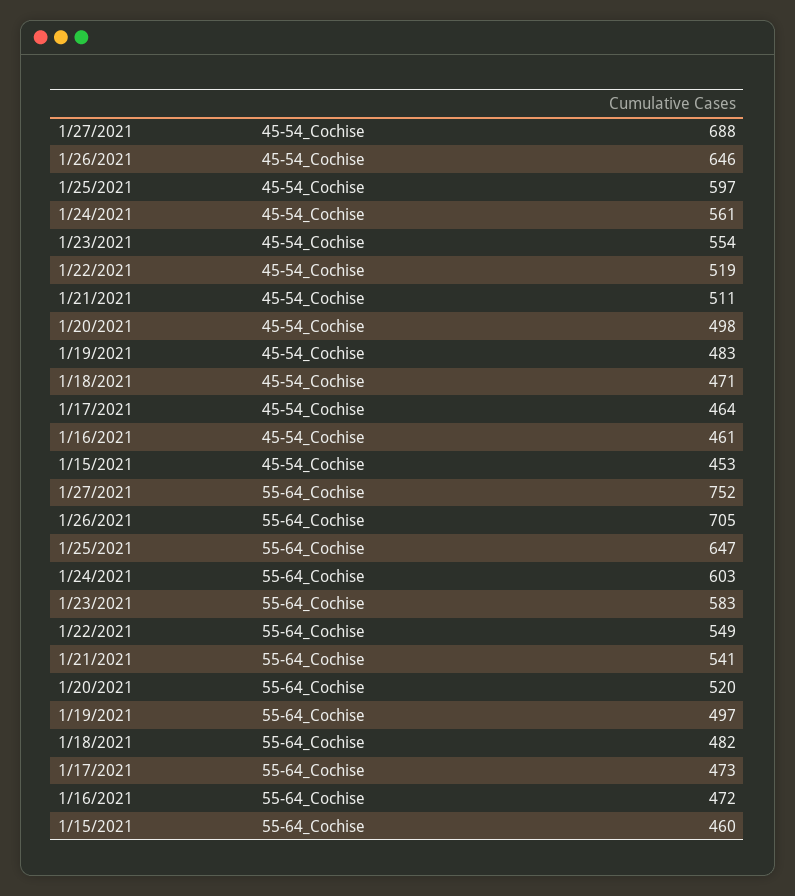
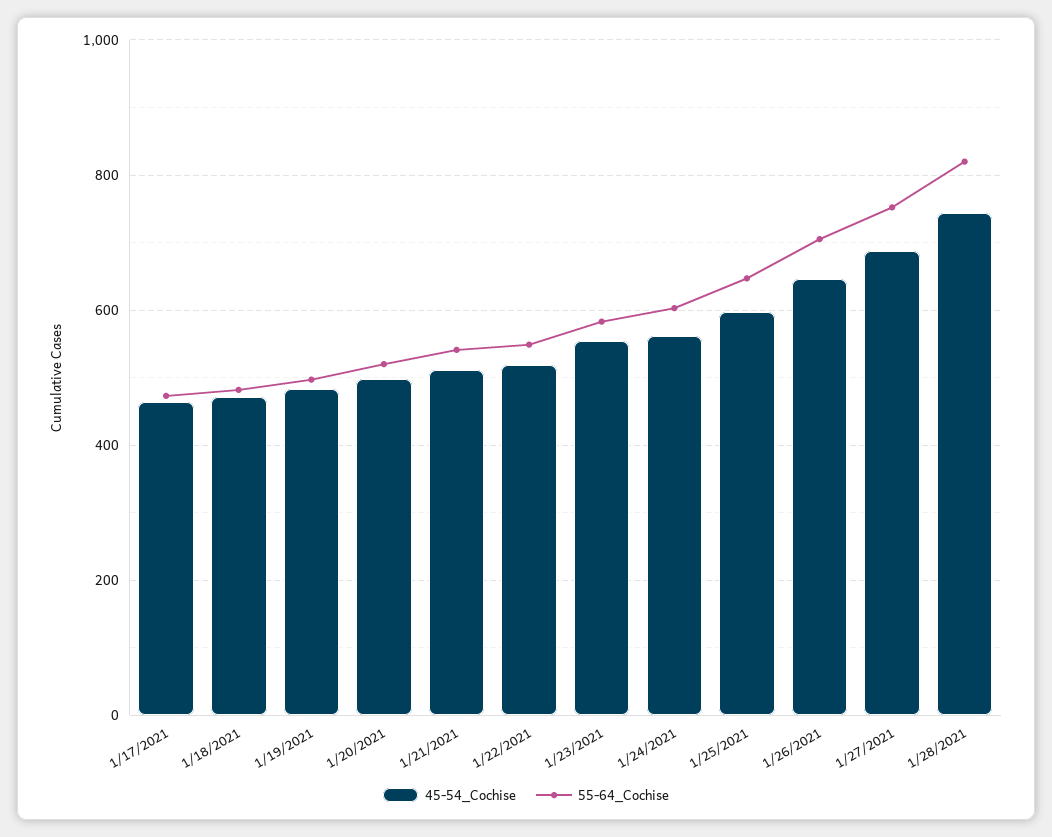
45-54_Cochise, 1/16/2021: 461 -> none
45-54_Cochise, 1/15/2021: 453 -> none
55-64_Cochise, 1/16/2021: 472 -> none
55-64_Cochise, 1/15/2021: 460 -> none
45-54_Cochise, 1/28/2021: none -> 740
55-64_Cochise, 1/28/2021: none -> 820

